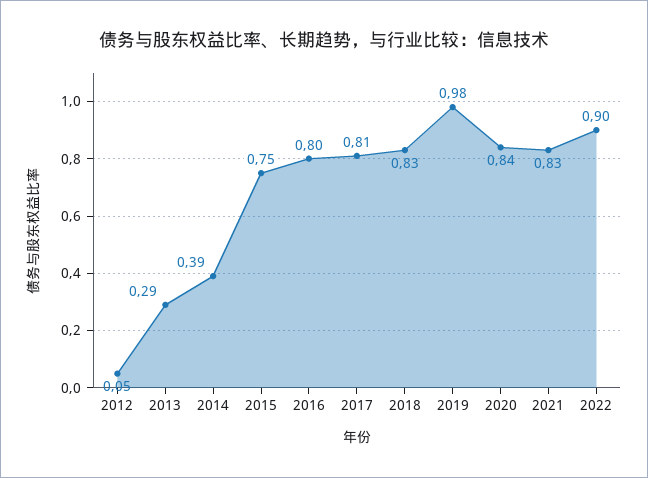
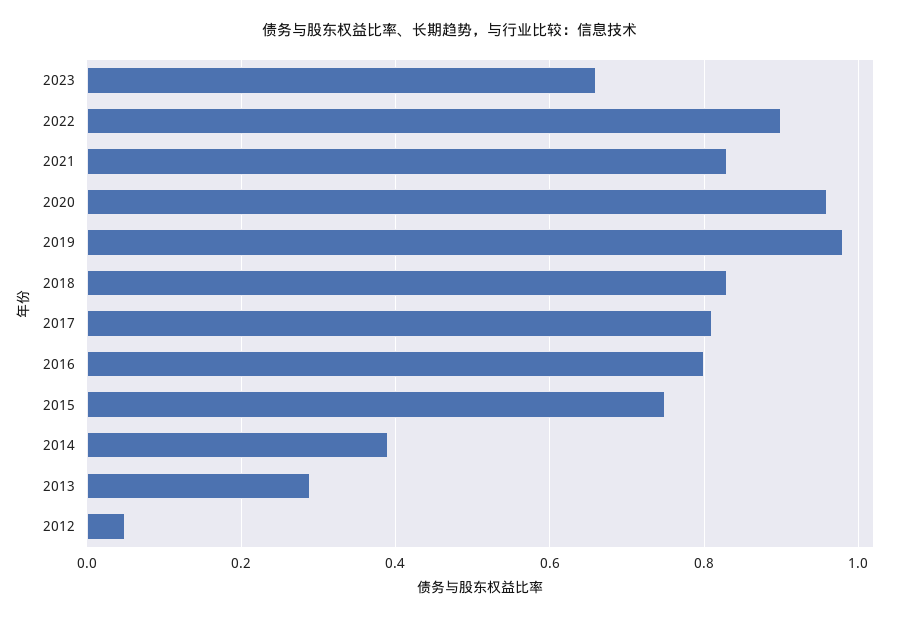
2020: 0.84 -> 0.95
2023: none -> 0.65

